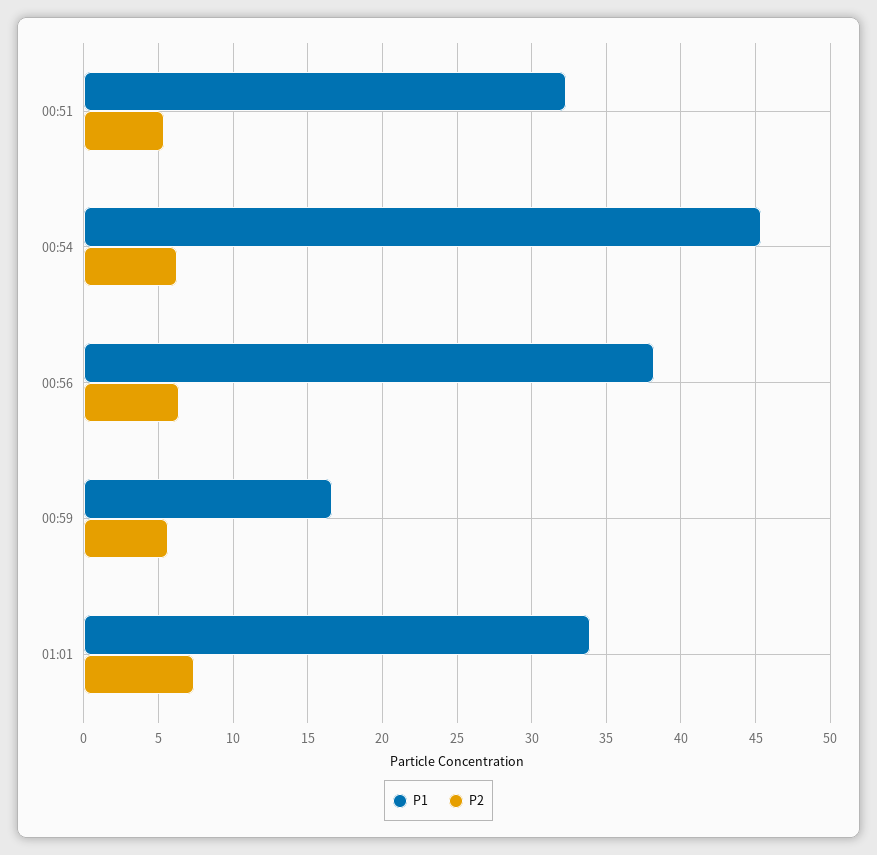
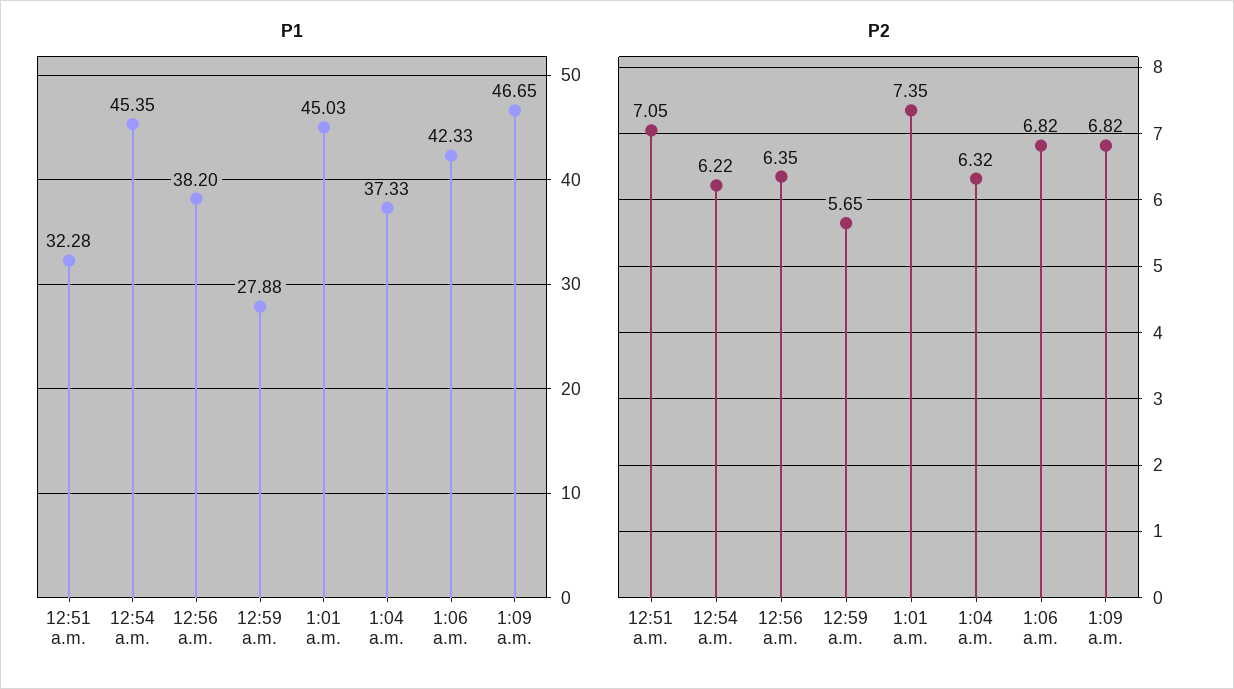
P2, 00:51: 5.5 -> 7.05
P1, 00:59: 16.5 -> 27.88
P1, 01:01: 34 -> 45.03
P1, 1:04 a.m.: none -> 37.33
P1, 1:06 a.m.: none -> 42.33
P1, 1:09 a.m.: none -> 46.65
P2, 1:04 a.m.: none -> 6.32
P2, 1:06 a.m.: none -> 6.82
P2, 1:09 a.m.: none -> 6.82

